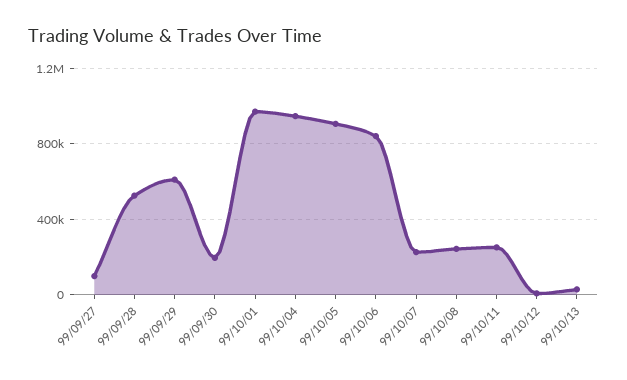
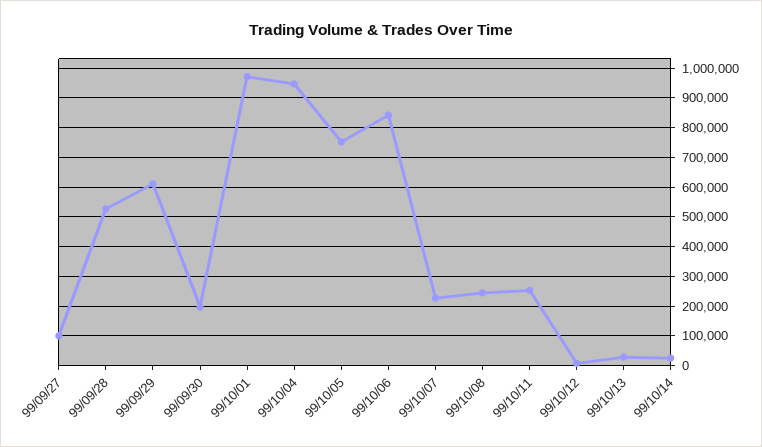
99/10/05: 900000 -> 750000
99/10/14: none -> 25000

